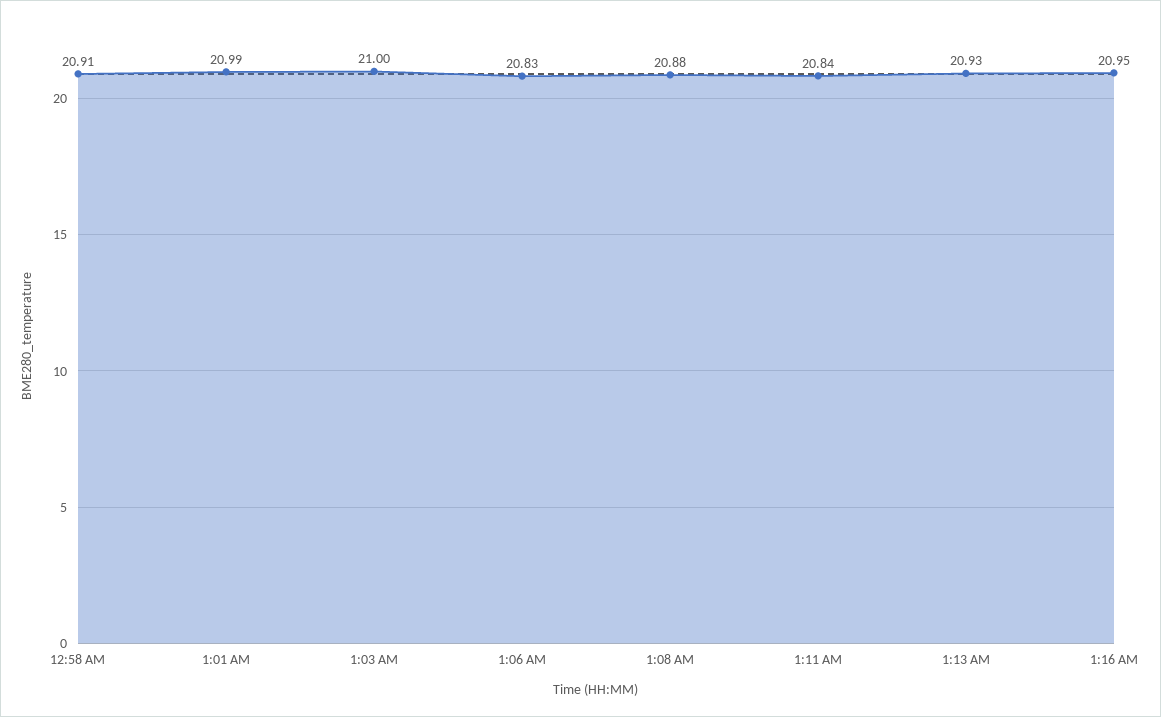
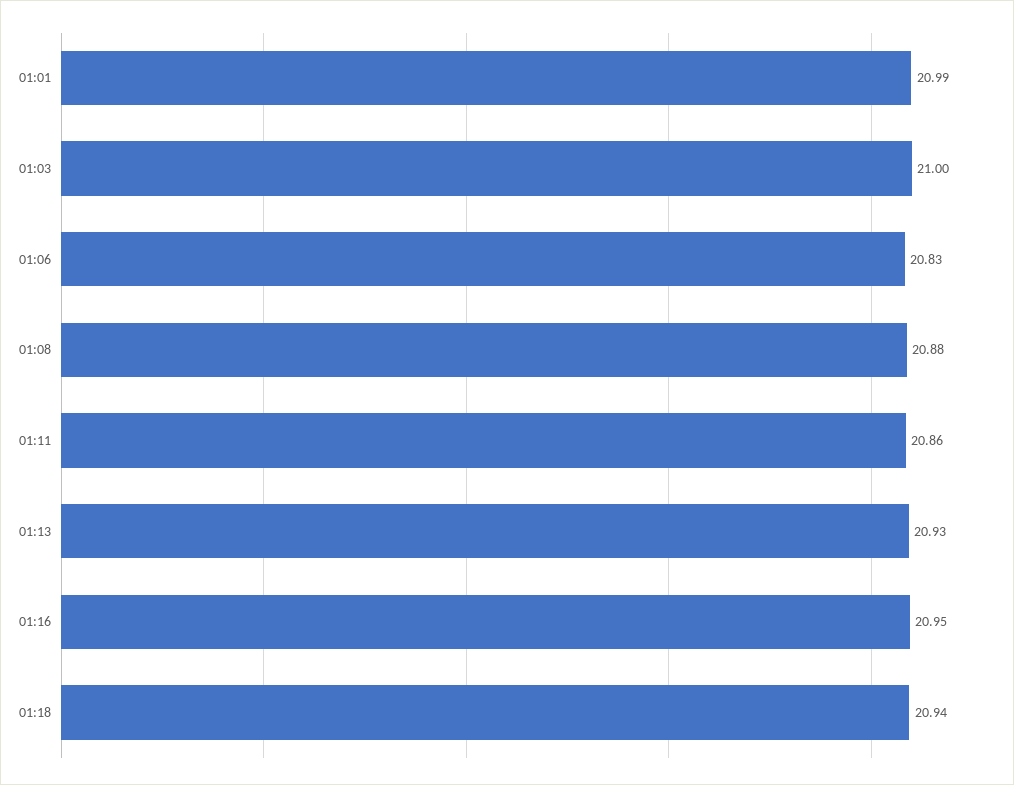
12:58 AM: 20.91 -> none
1:11 AM: 20.84 -> 20.86
01:18: none -> 20.94

